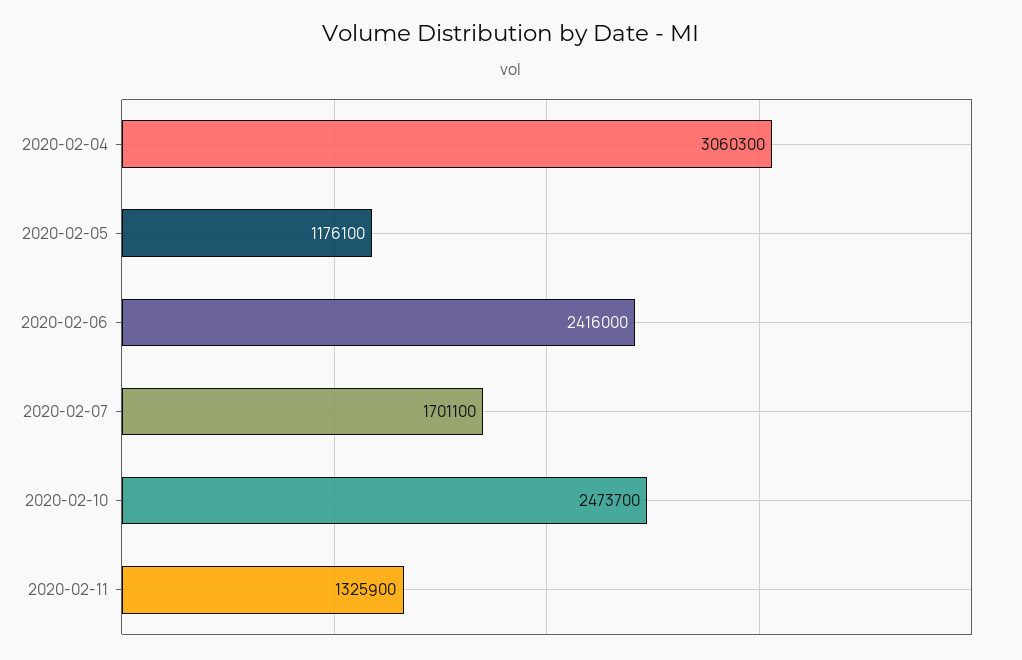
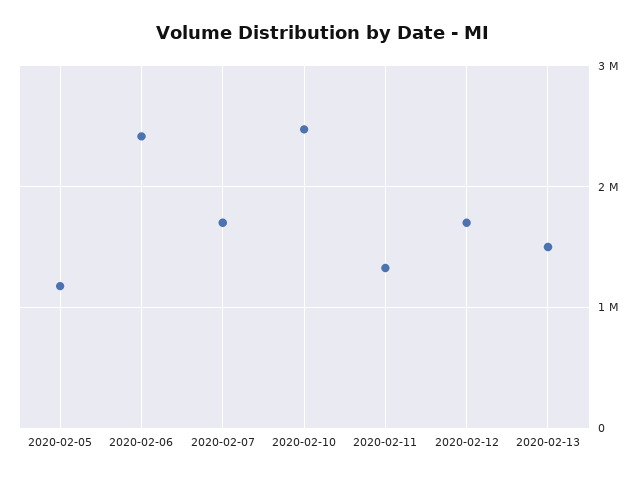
2020-02-04: 3060300 -> none
2020-02-12: none -> 1700000
2020-02-13: none -> 1500000

